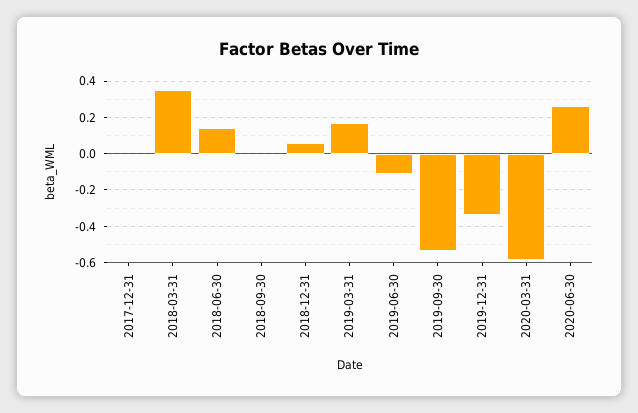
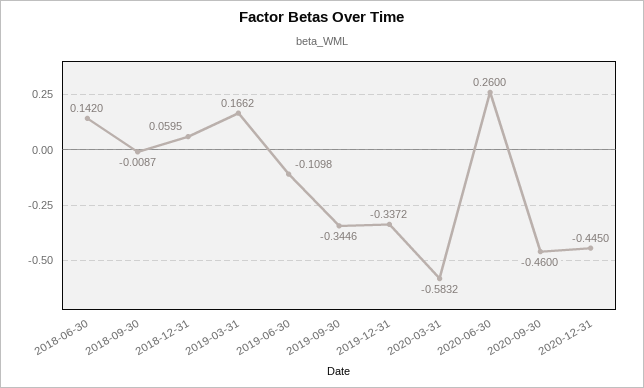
2017-12-31: 0 -> none
2018-03-31: 0.35 -> none
2019-09-30: -0.55 -> -0.3446
2020-09-30: none -> -0.46
2020-12-31: none -> -0.445

